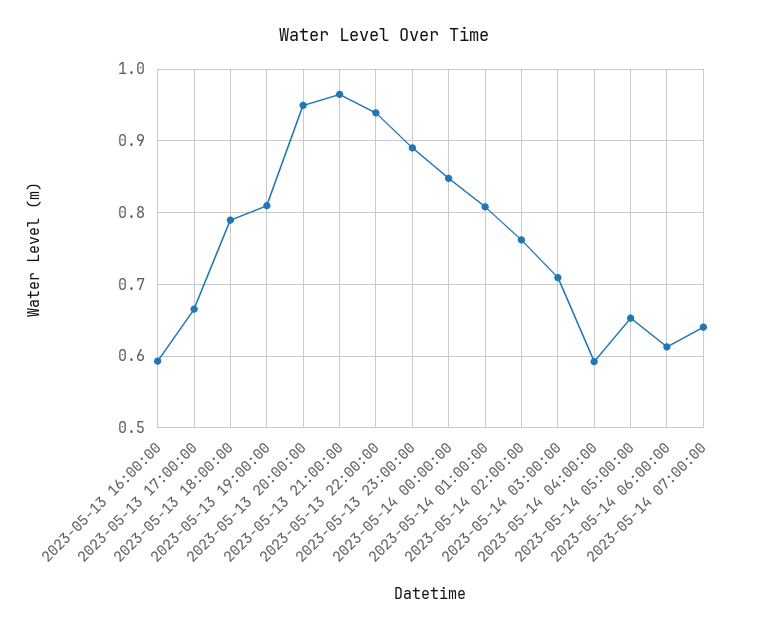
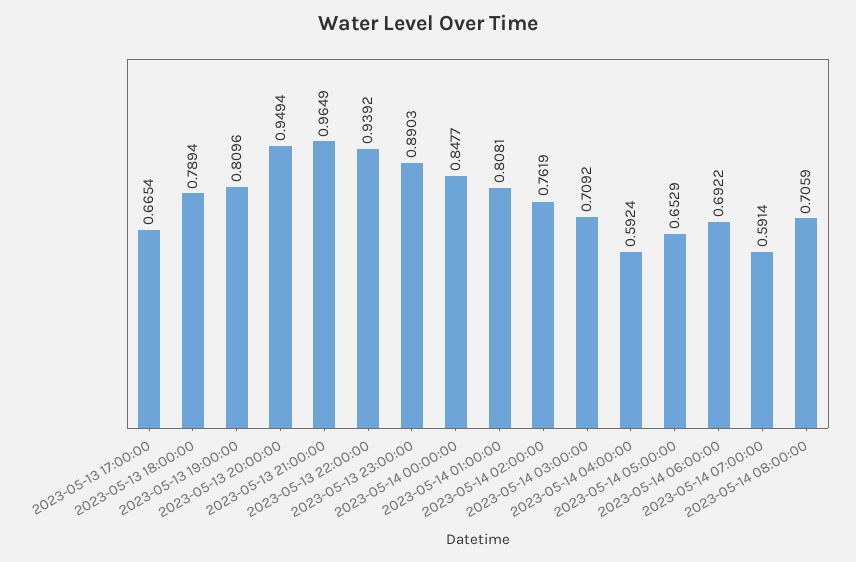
2023-05-13 16:00:00: 0.59 -> none
2023-05-14 06:00:00: 0.61 -> 0.6922
2023-05-14 07:00:00: 0.64 -> 0.5914
2023-05-14 08:00:00: none -> 0.7059

